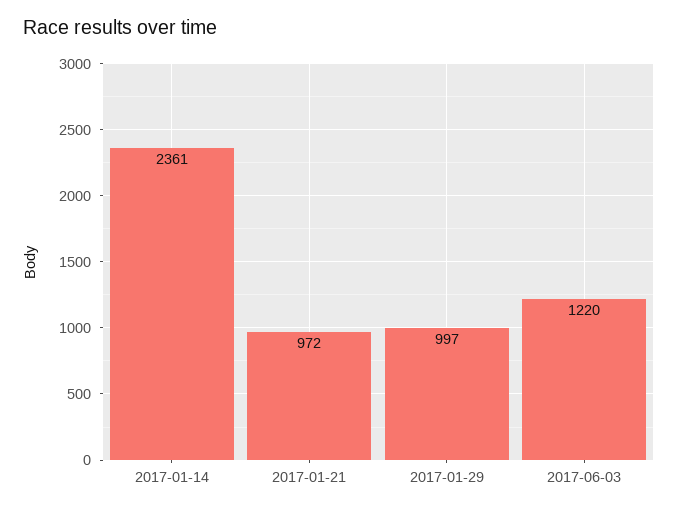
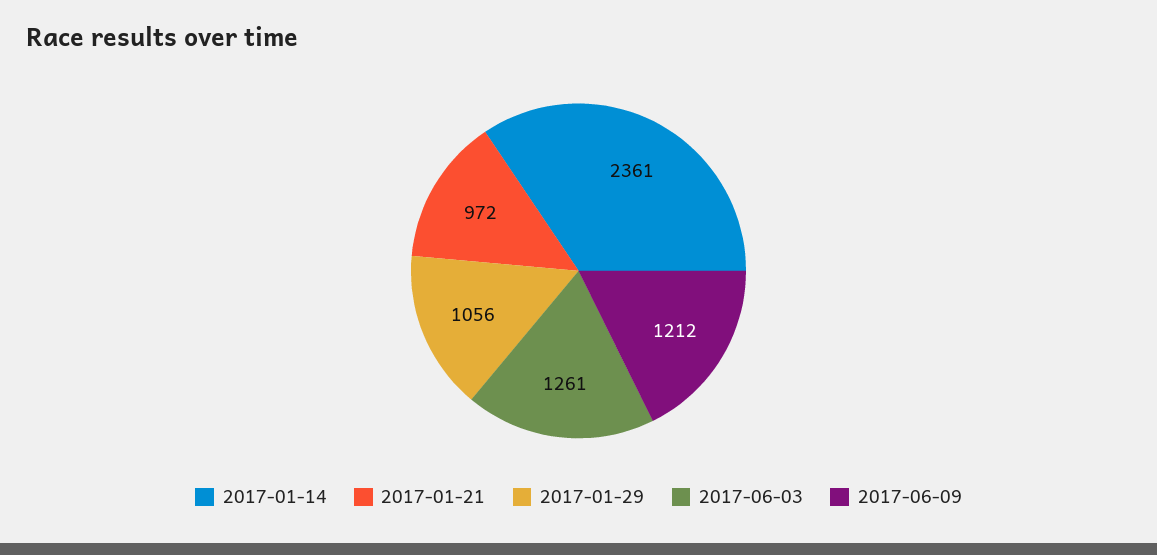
2017-01-29: 997 -> 1056
2017-06-03: 1220 -> 1261
2017-06-09: none -> 1212

